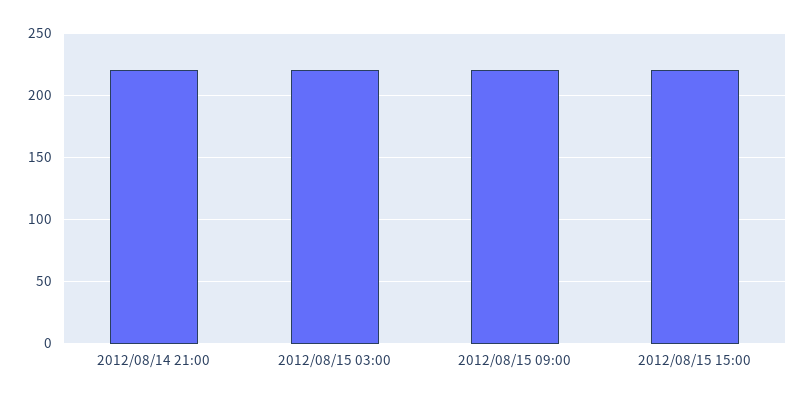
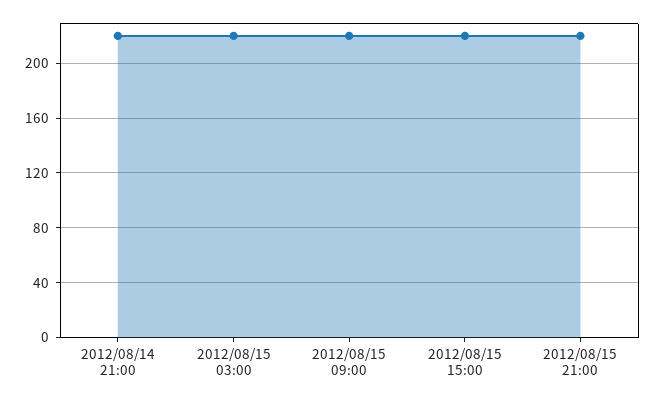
2012/08/15 21:00: none -> 220

